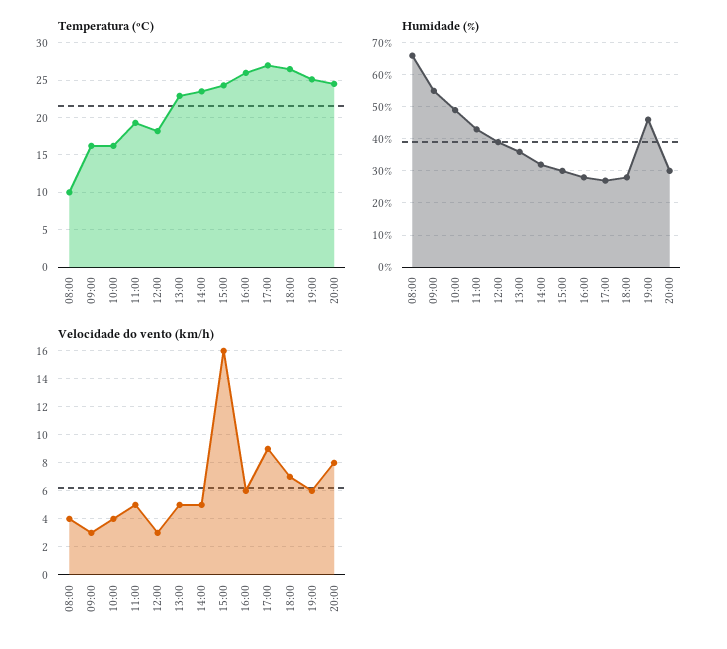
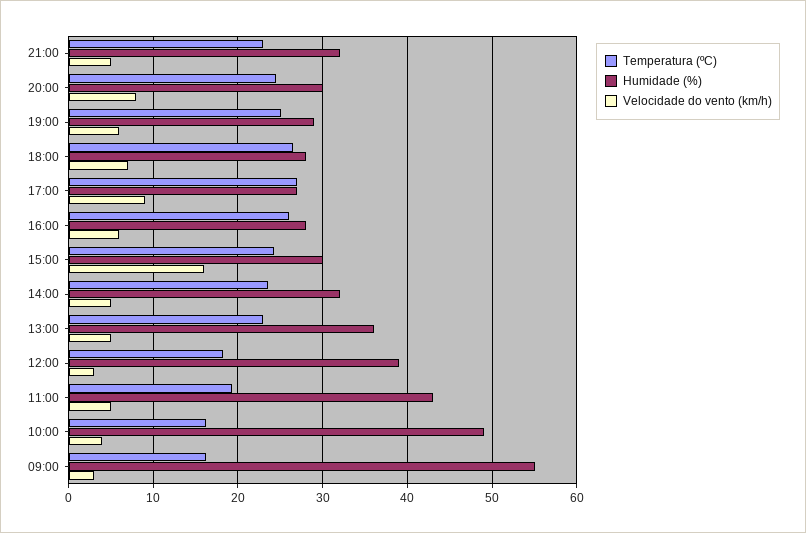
Temperatura (ºC), 08:00: 10 -> none
Humidade (%), 08:00: 65 -> none
Humidade (%), 19:00: 45 -> 29
Velocidade do vento (km/h), 08:00: 4 -> none
Temperatura (ºC), 21:00: none -> 23
Humidade (%), 21:00: none -> 32
Velocidade do vento (km/h), 21:00: none -> 5

